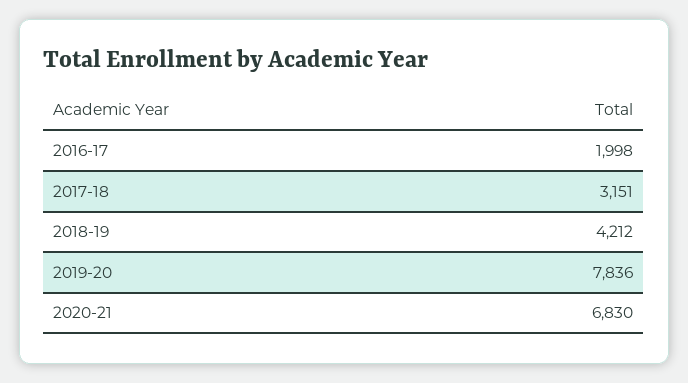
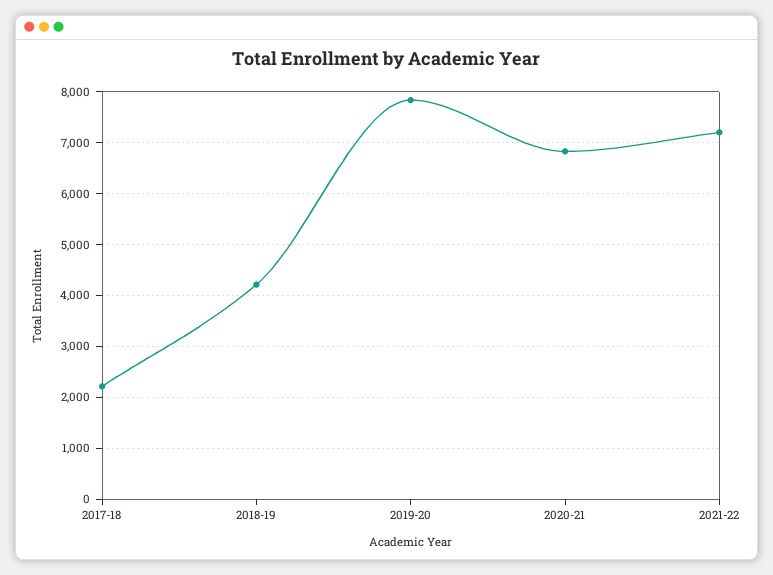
2016-17: 1998 -> none
2017-18: 3151 -> 2200
2021-22: none -> 7200

